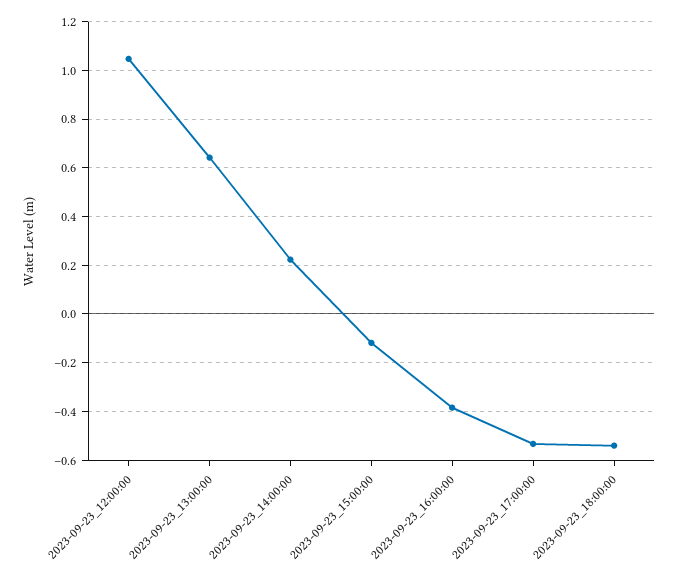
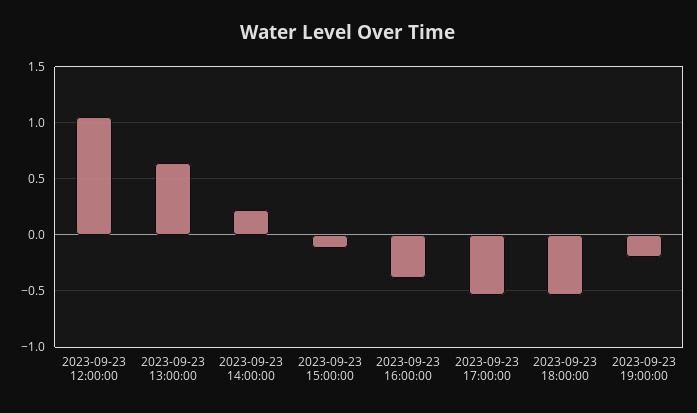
2023-09-23 19:00:00: none -> -0.2

